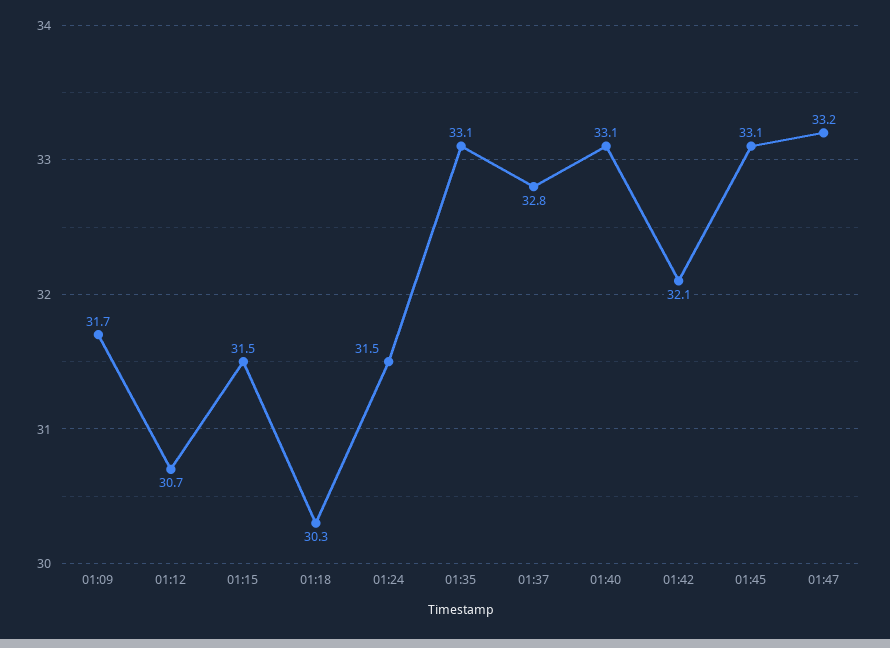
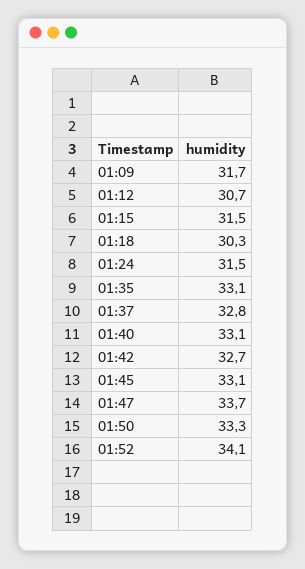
01:42: 32.1 -> 32.7
01:47: 33.2 -> 33.7
01:50: none -> 33.3
01:52: none -> 34.1

